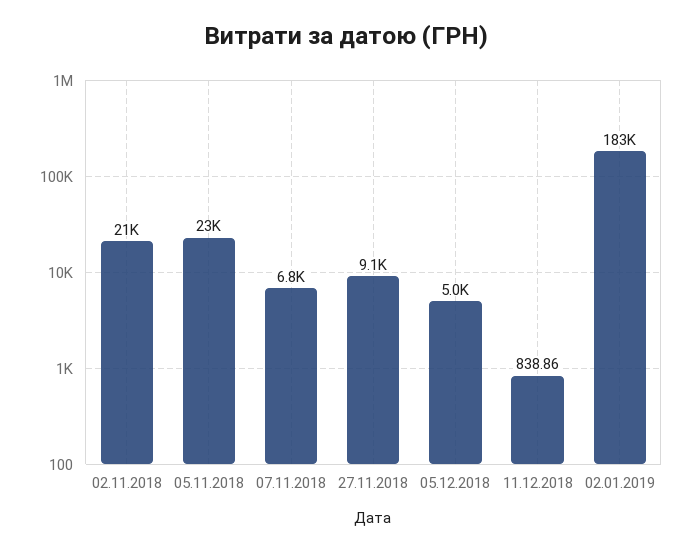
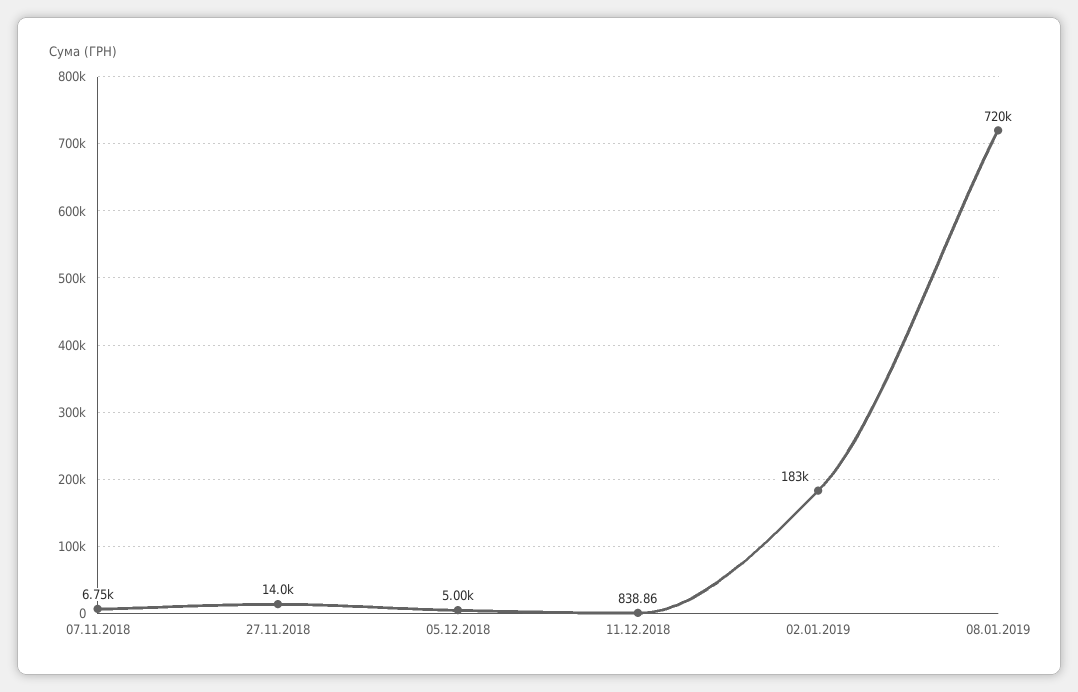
02.11.2018: 21000 -> none
05.11.2018: 23000 -> none
27.11.2018: 9100 -> 14000
08.01.2019: none -> 720000

